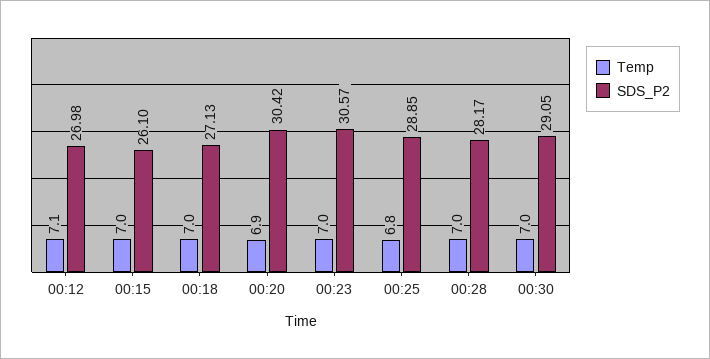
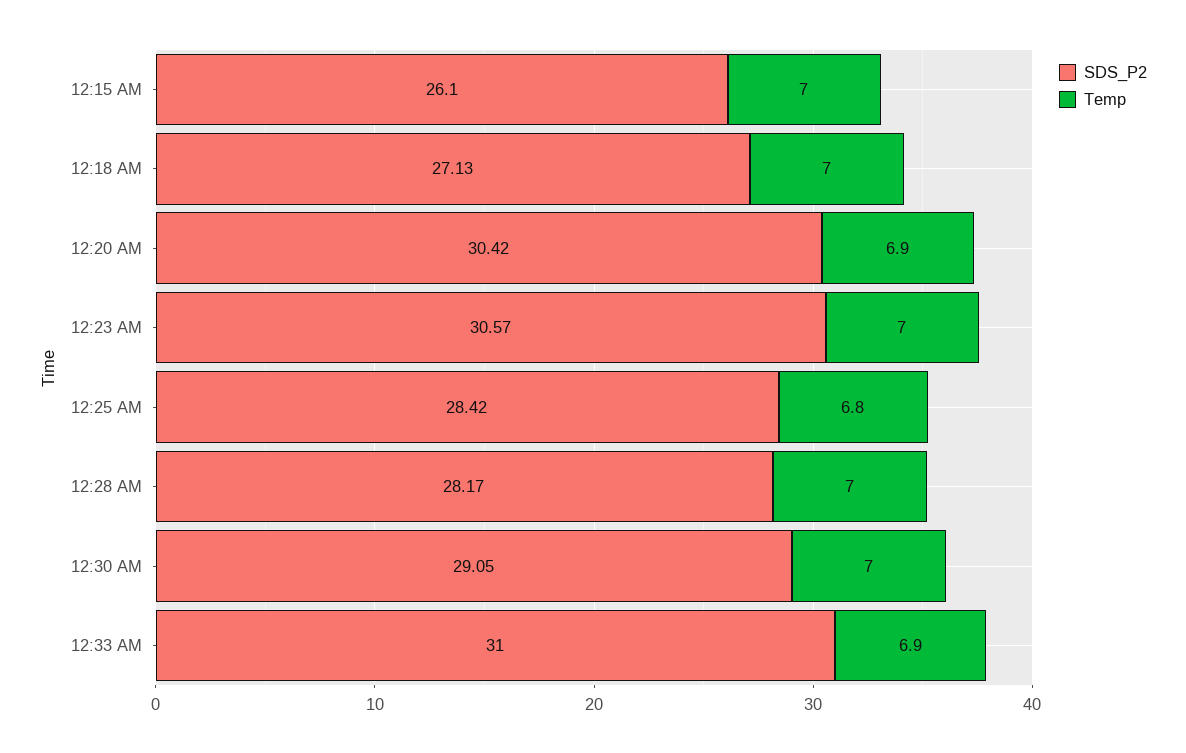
Temp, 00:12: 7.1 -> none
SDS_P2, 00:12: 26.98 -> none
SDS_P2, 00:25: 28.85 -> 28.42
SDS_P2, 12:33 AM: none -> 31
Temp, 12:33 AM: none -> 6.9

